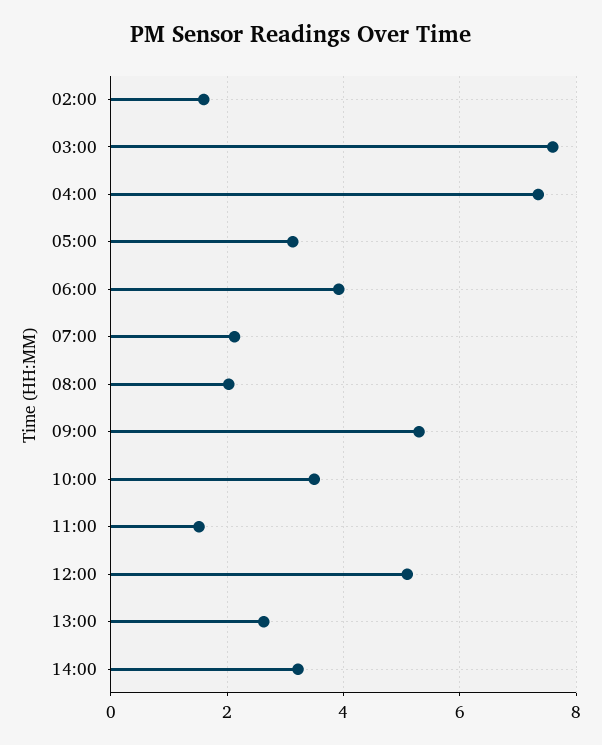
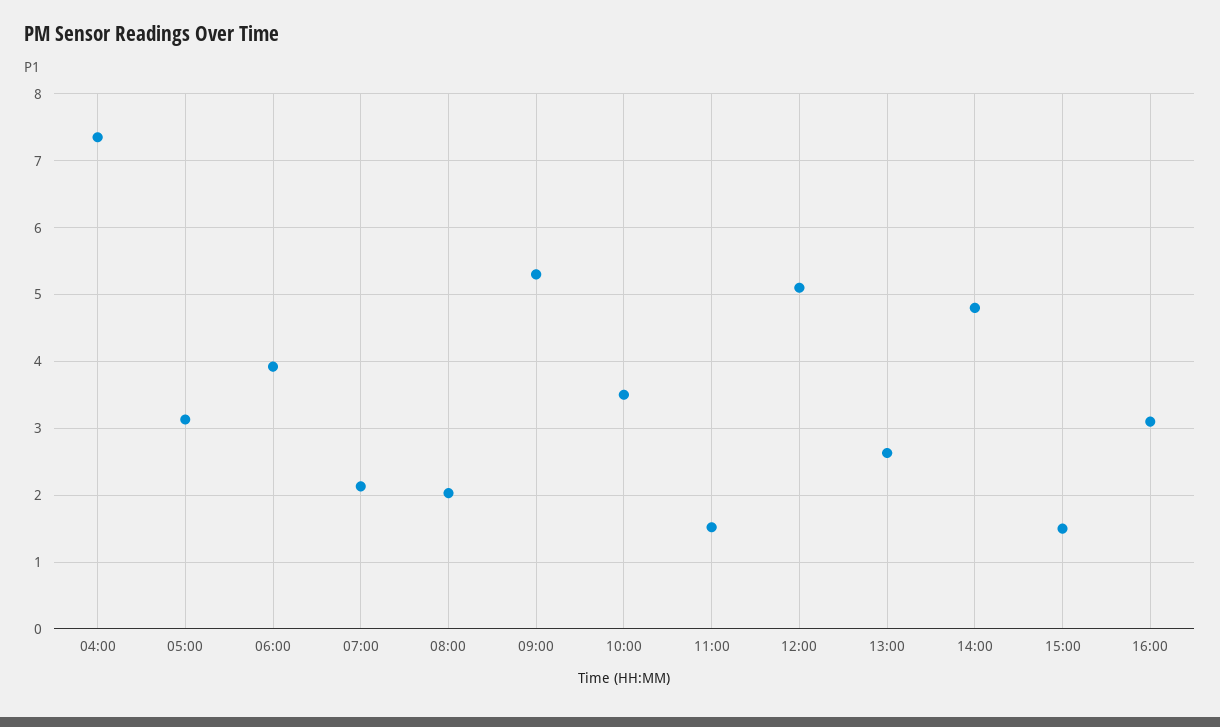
02:00: 1.6 -> none
03:00: 7.6 -> none
14:00: 3.2 -> 4.8
15:00: none -> 1.5
16:00: none -> 3.1

